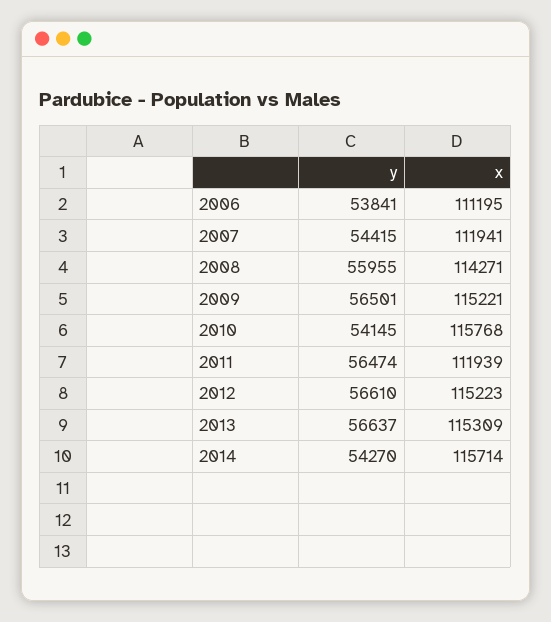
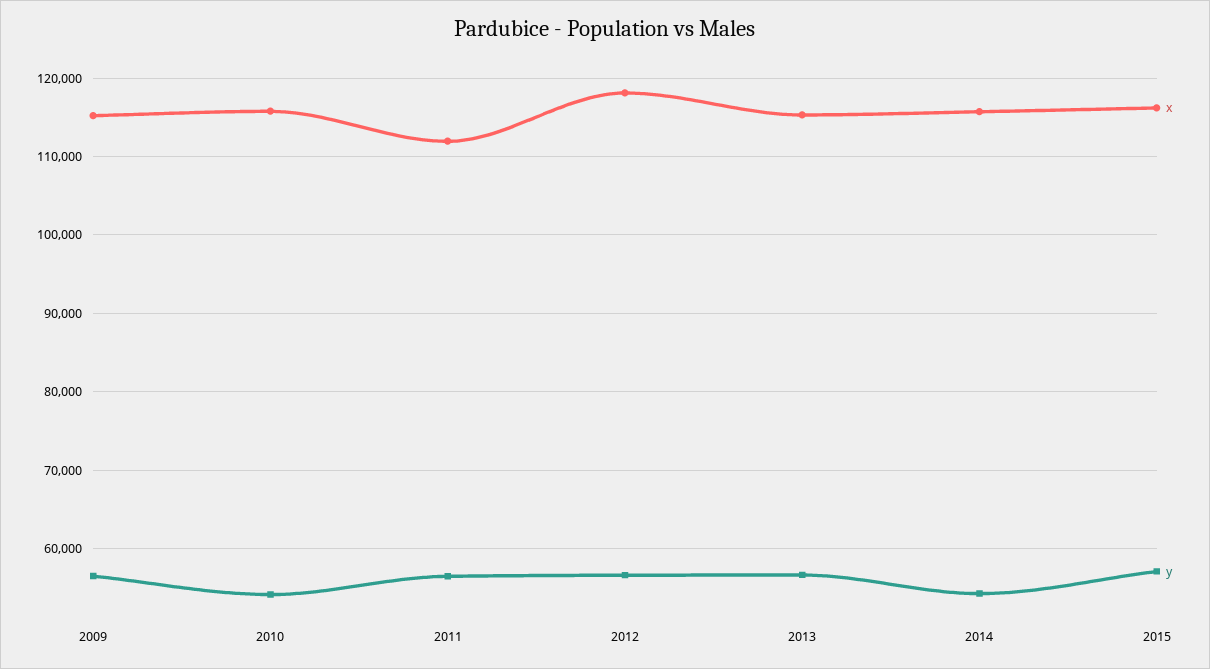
y, 2006: 53841 -> none
x, 2006: 111195 -> none
y, 2007: 54415 -> none
x, 2007: 111941 -> none
y, 2008: 55955 -> none
x, 2008: 114271 -> none
x, 2012: 115223 -> 118000
x, 2015: none -> 116000
y, 2015: none -> 57000

